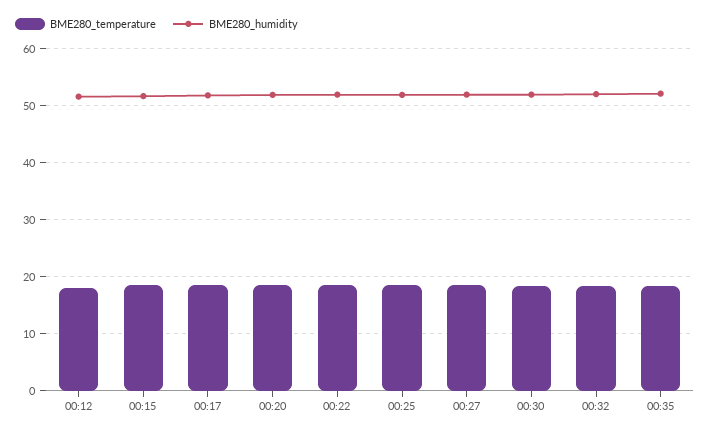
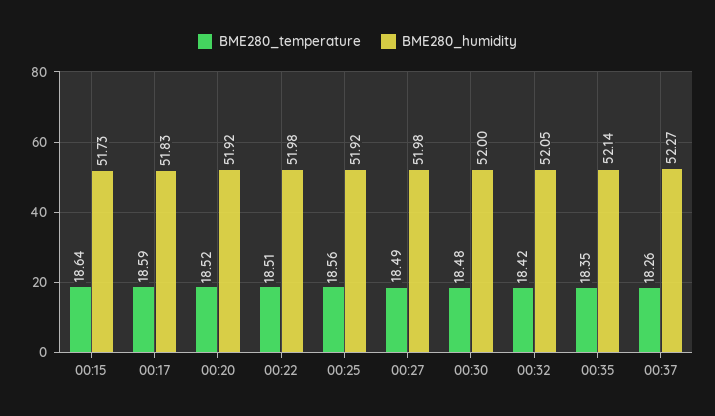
BME280_temperature, 00:12: 18 -> none
BME280_humidity, 00:12: 52 -> none
BME280_temperature, 00:37: none -> 18.26
BME280_humidity, 00:37: none -> 52.27

